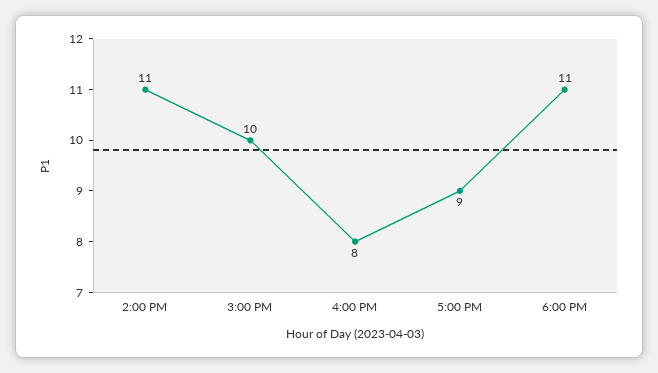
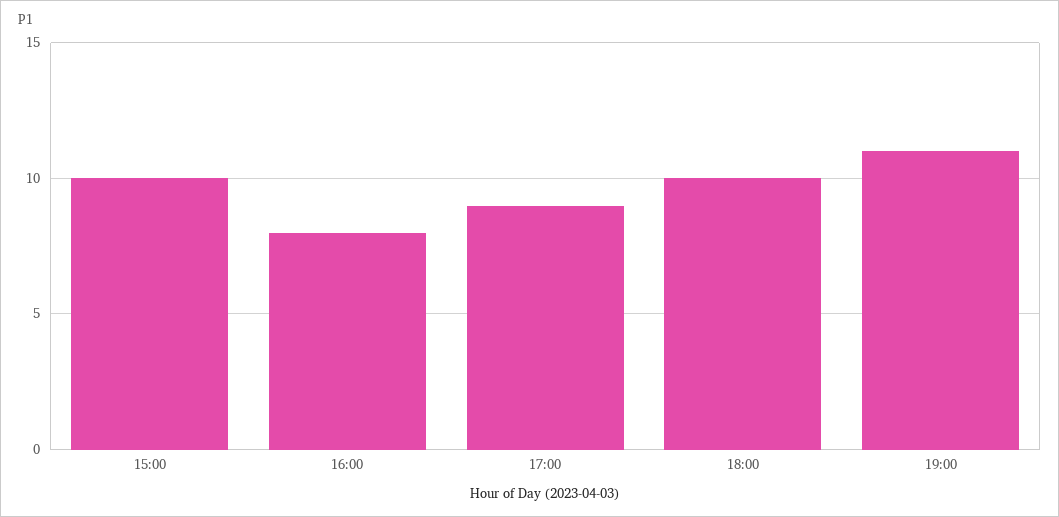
2:00 PM: 11 -> none
6:00 PM: 11 -> 10
19:00: none -> 11

